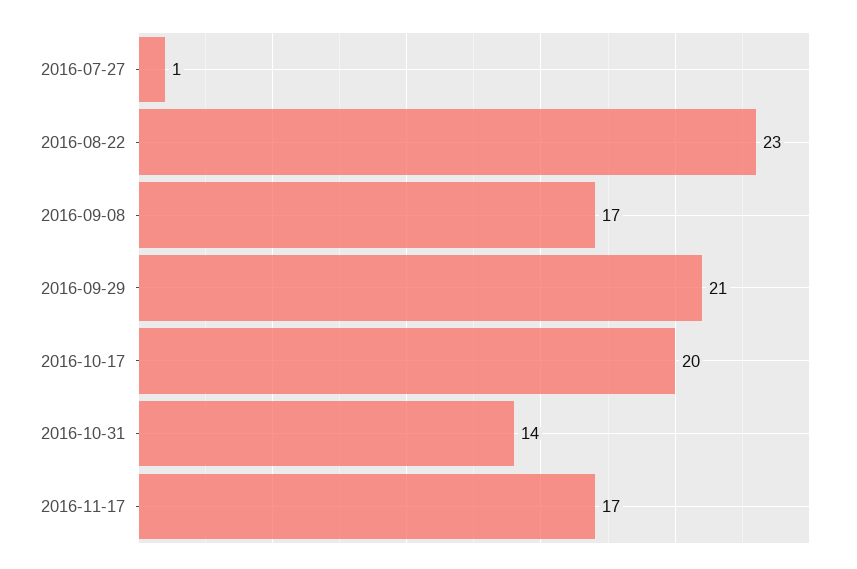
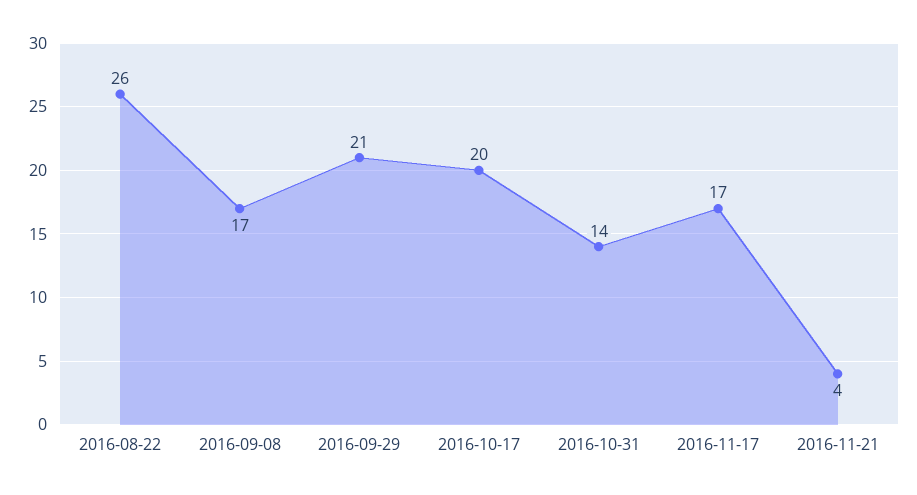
2016-07-27: 1 -> none
2016-08-22: 23 -> 26
2016-11-21: none -> 4

